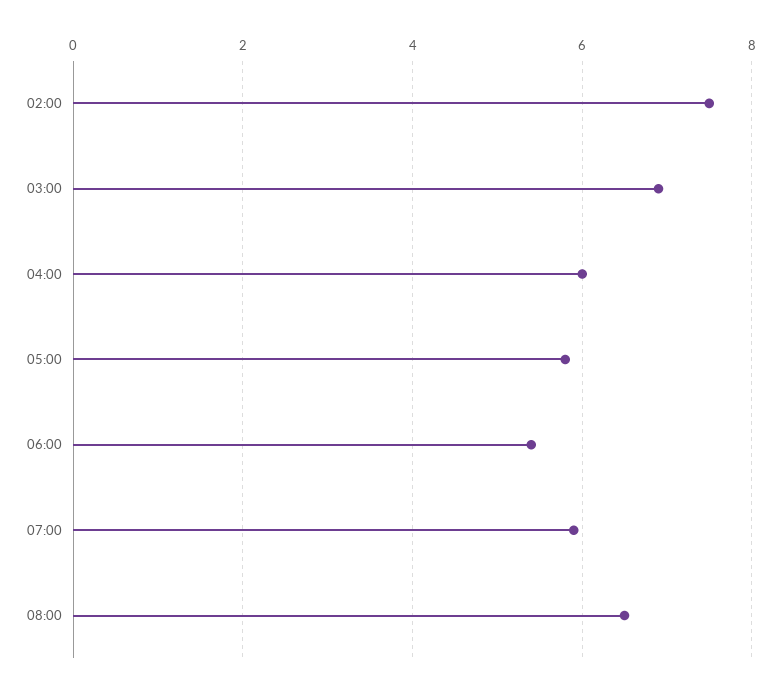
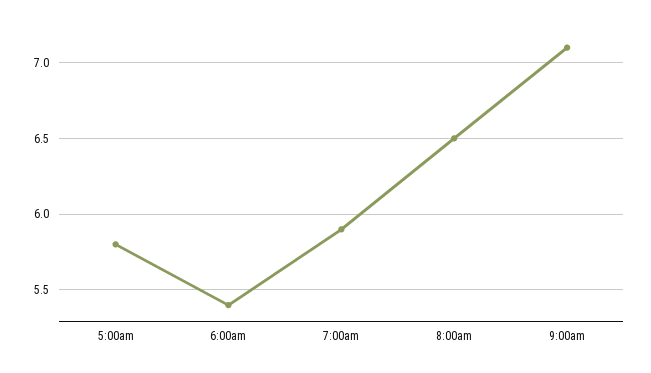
02:00: 7.5 -> none
03:00: 7 -> none
04:00: 6 -> none
9:00am: none -> 7.1

